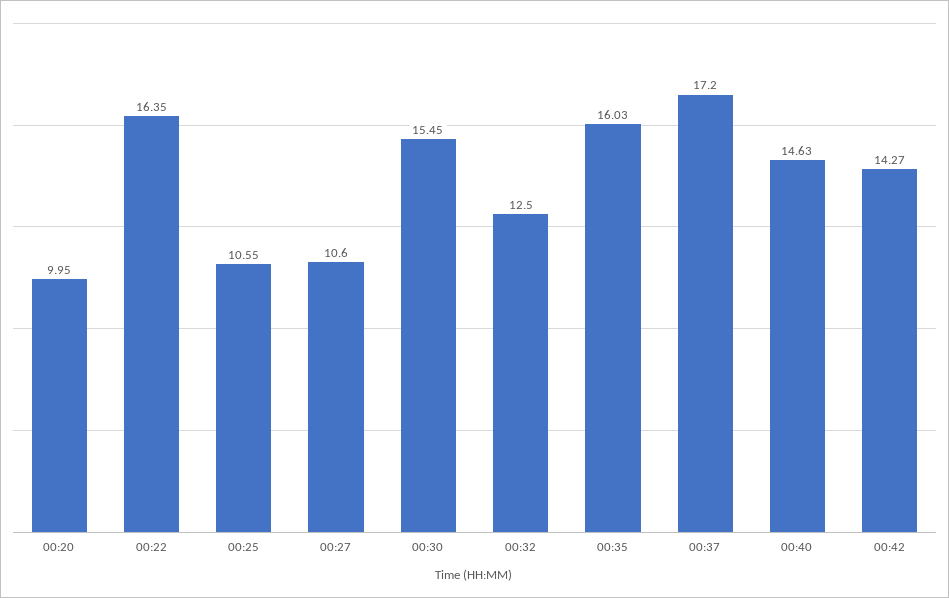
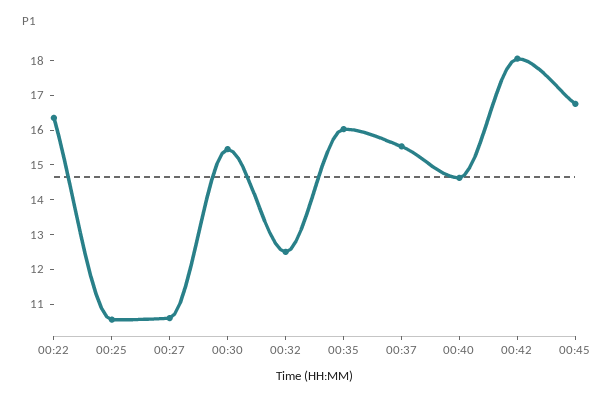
00:20: 9.95 -> none
00:37: 17.2 -> 15.5
00:42: 14.27 -> 18
00:45: none -> 16.75

